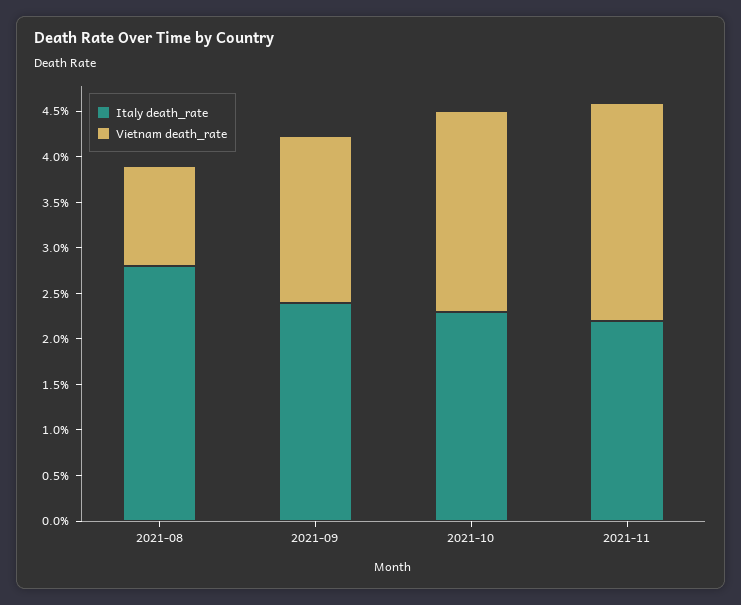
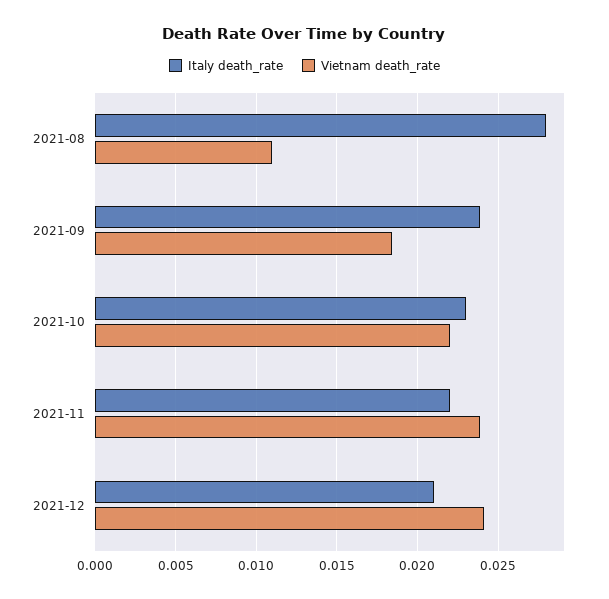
Italy death_rate, 2021-12: none -> 0.021
Vietnam death_rate, 2021-12: none -> 0.024

